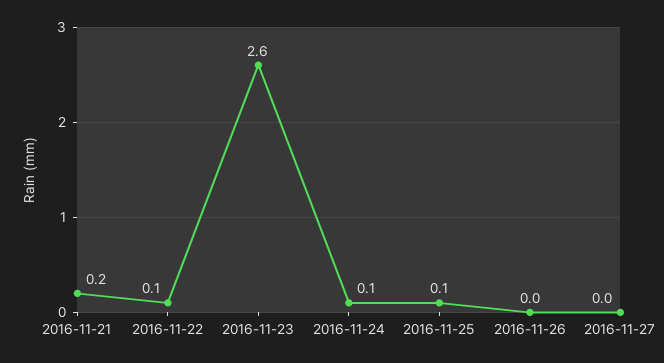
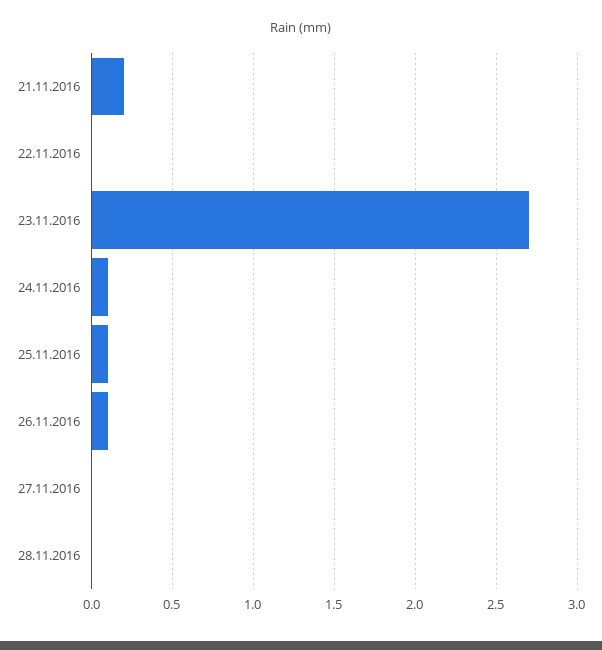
2016-11-22: 0.1 -> 0
2016-11-23: 2.6 -> 2.7
2016-11-26: 0 -> 0.1
28.11.2016: none -> 0

